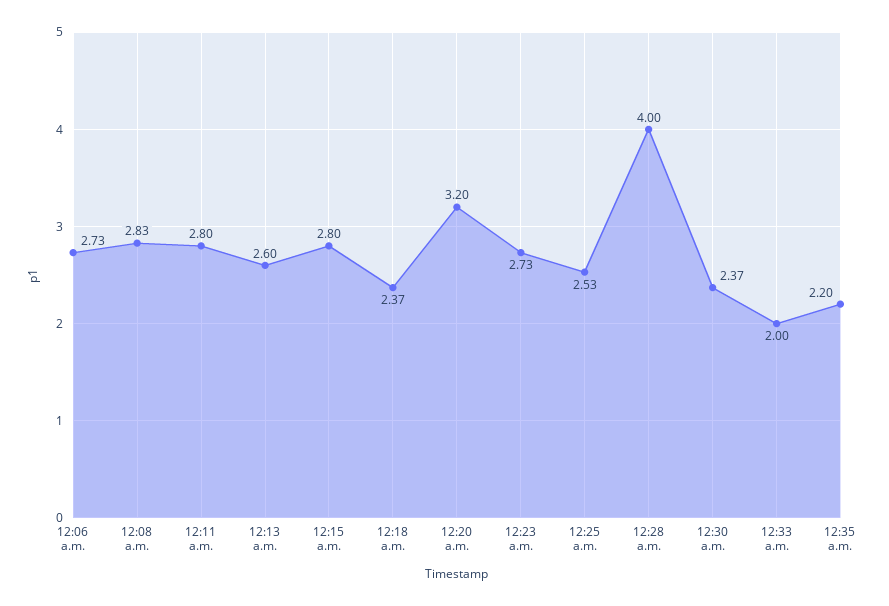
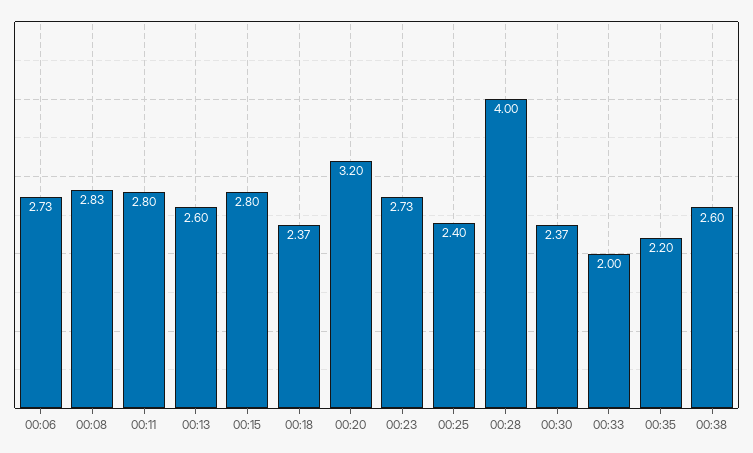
12:25 a.m.: 2.53 -> 2.4
00:38: none -> 2.6

